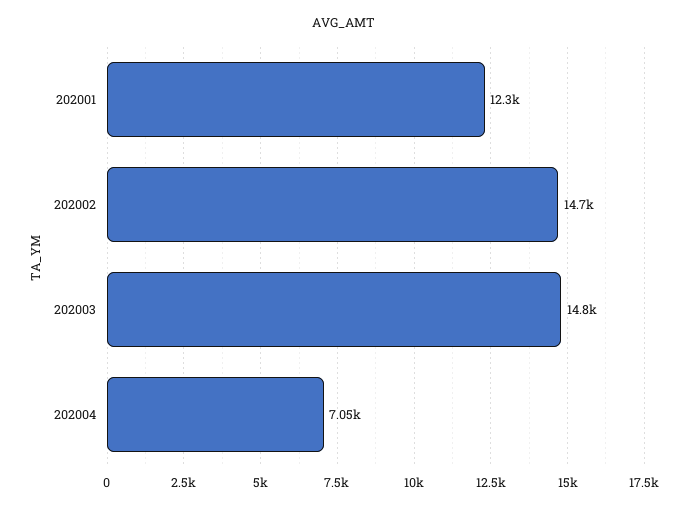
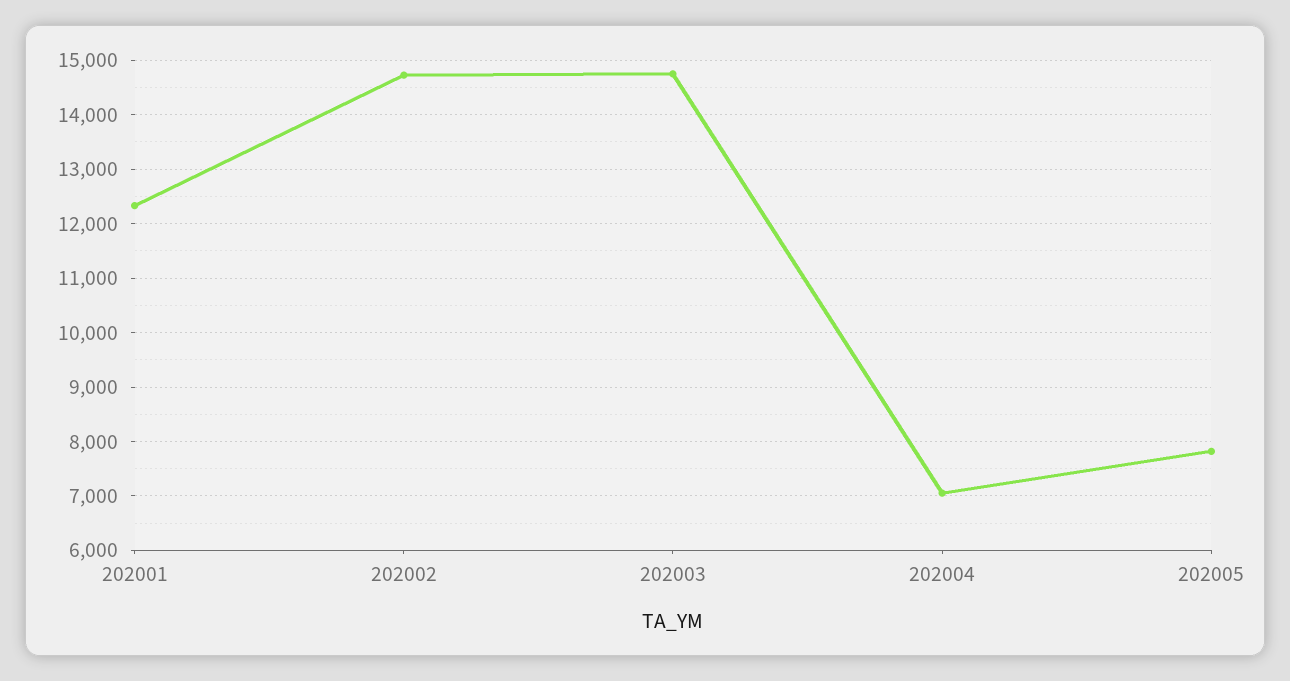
202005: none -> 7800

